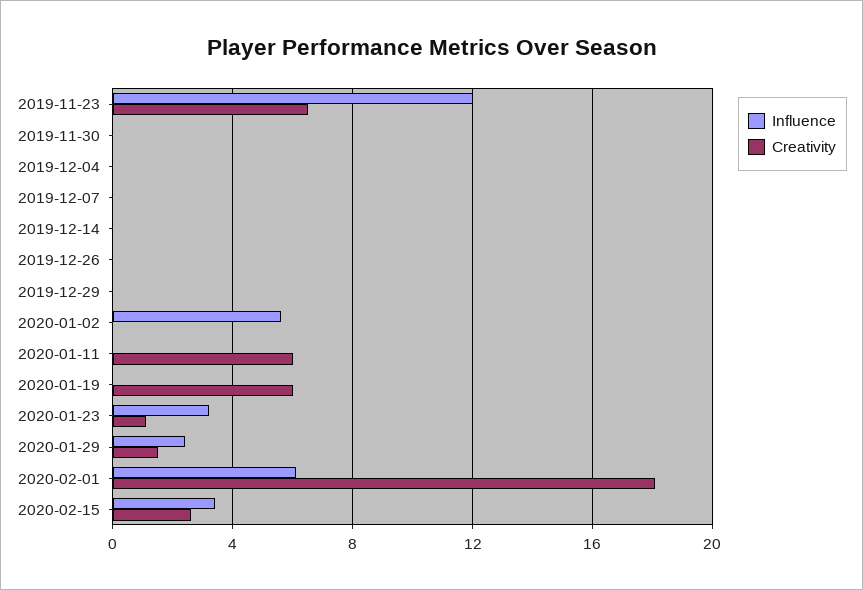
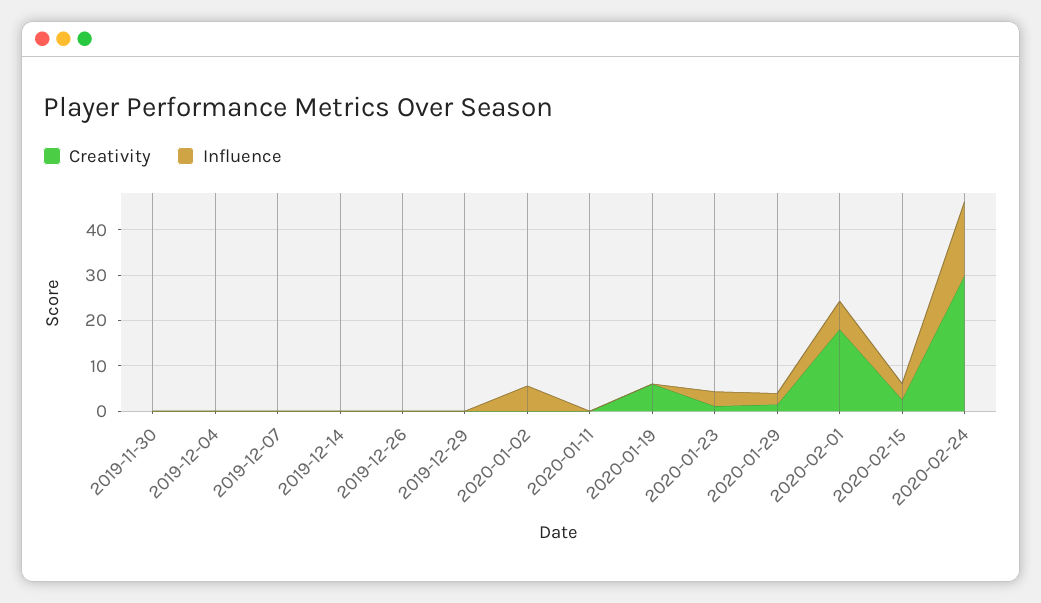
Influence, 2019-11-23: 12 -> none
Creativity, 2019-11-23: 6.5 -> none
Creativity, 2020-01-11: 6 -> 0
Creativity, 2020-02-24: none -> 30
Influence, 2020-02-24: none -> 16

